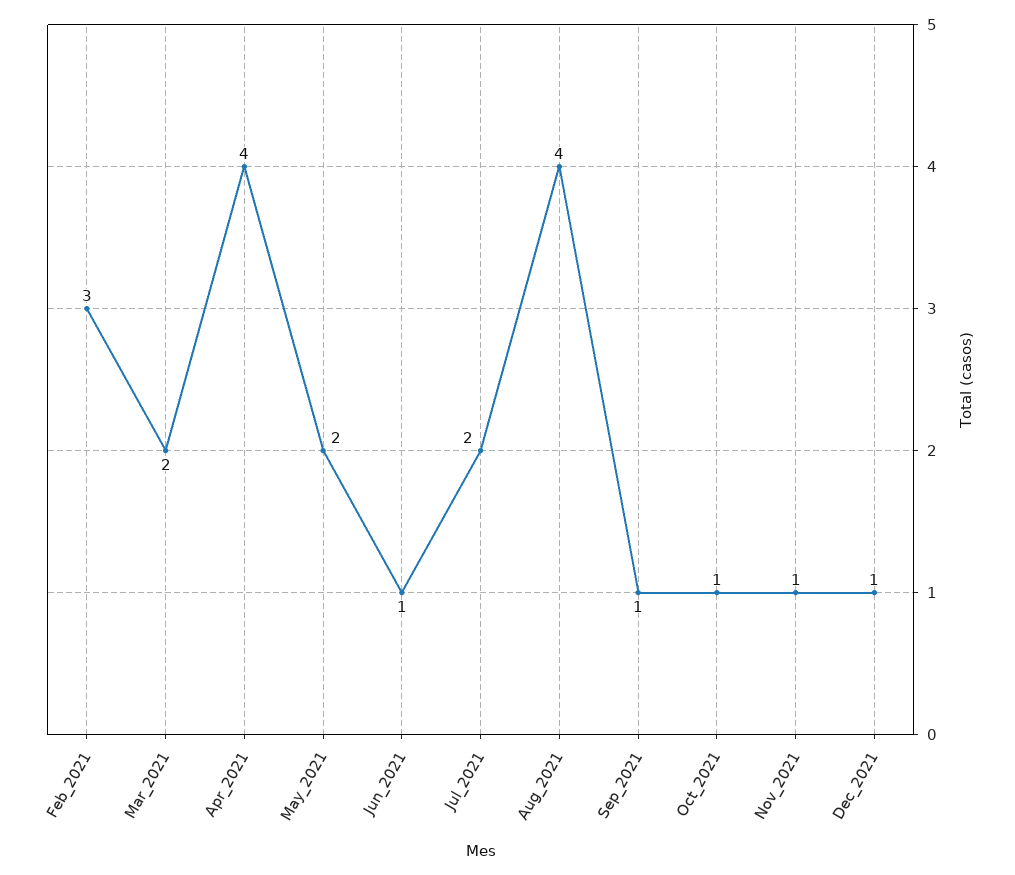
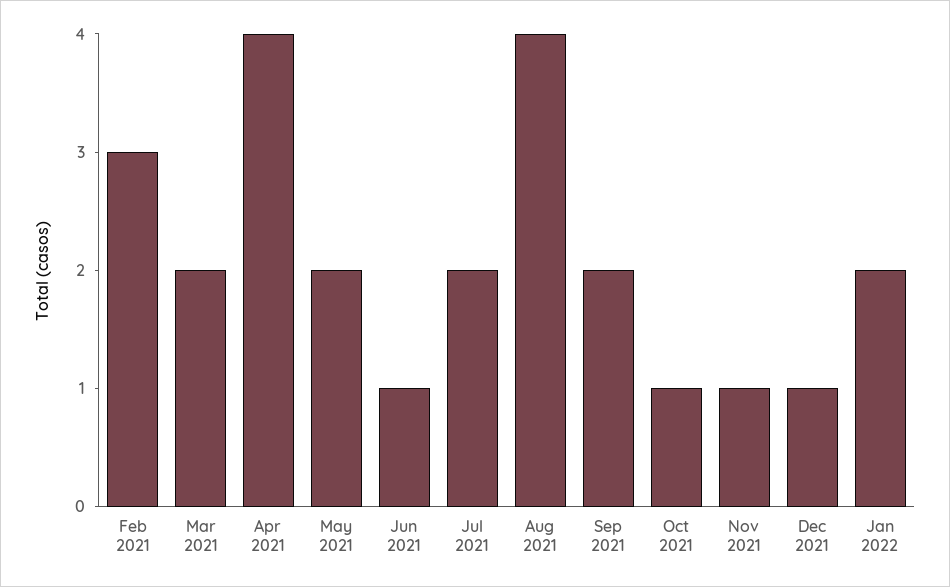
Sep_2021: 1 -> 2
Jan 2022: none -> 2

